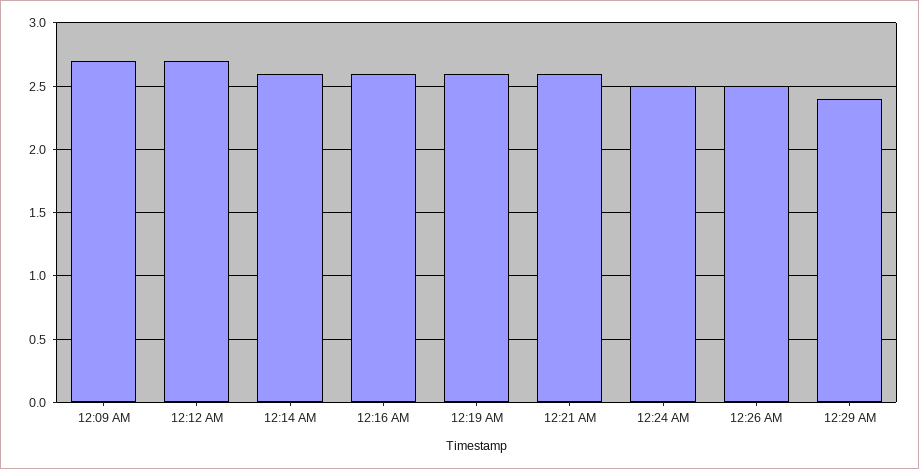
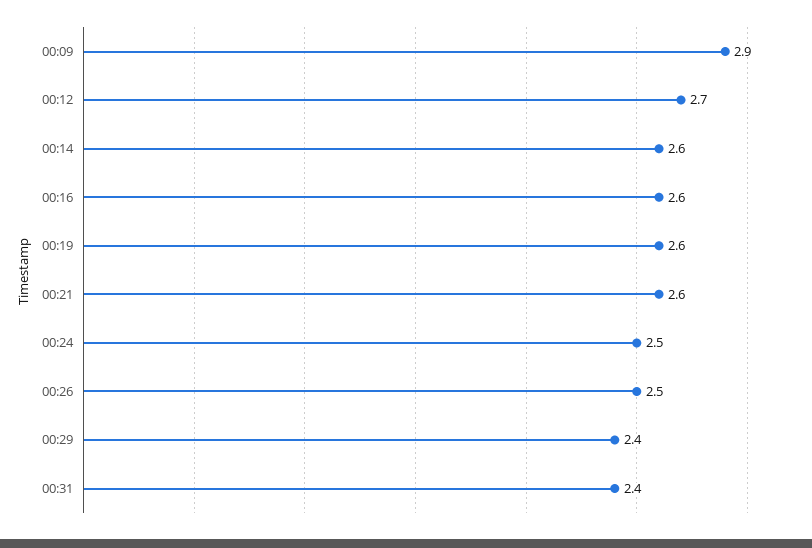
12:09 AM: 2.7 -> 2.9
00:31: none -> 2.4

